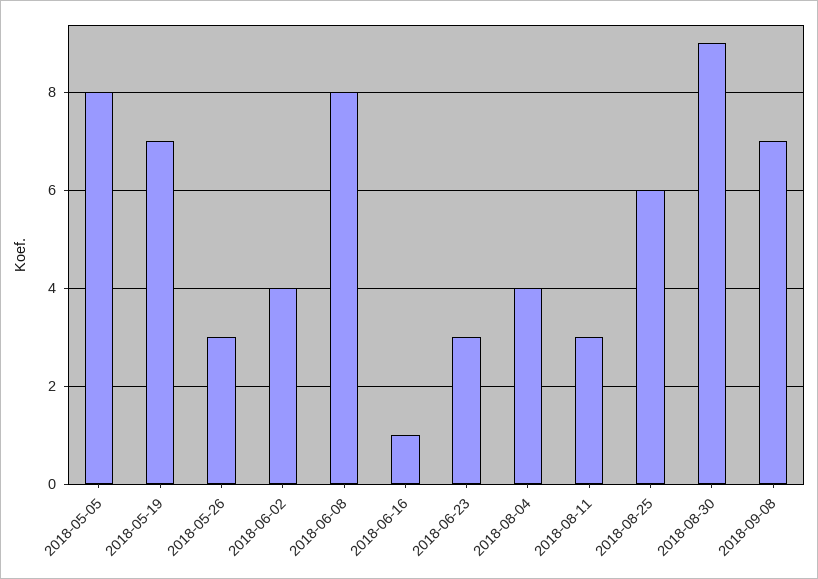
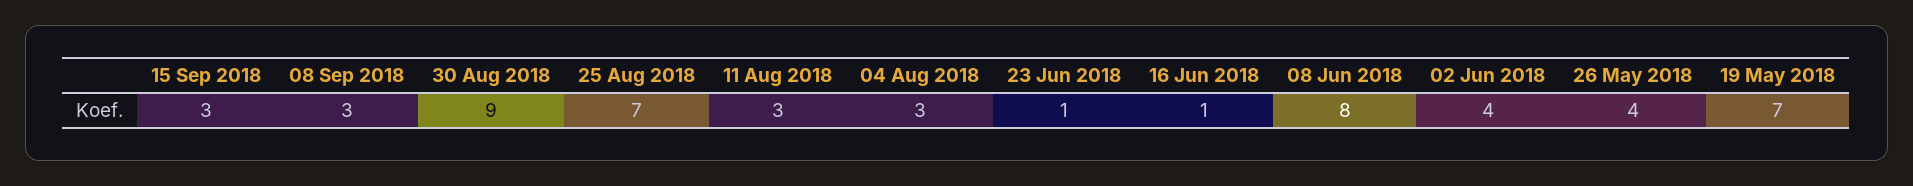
2018-05-05: 8 -> none
2018-05-26: 3 -> 4
2018-06-23: 3 -> 1
2018-08-04: 4 -> 3
2018-08-25: 6 -> 7
2018-09-08: 7 -> 3
15 Sep 2018: none -> 3

